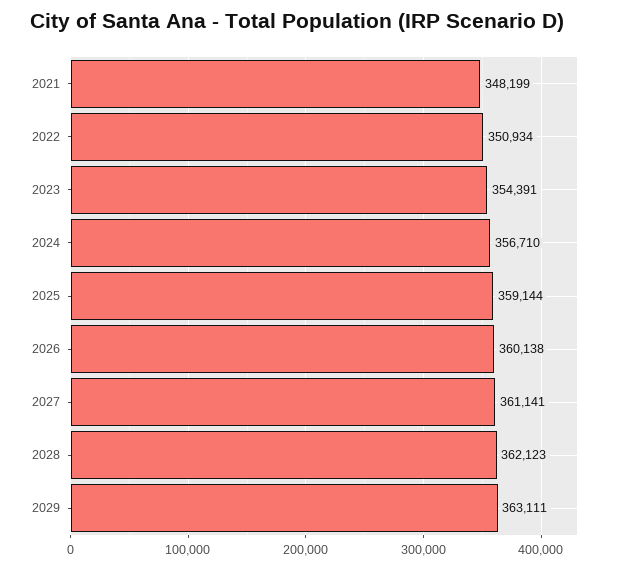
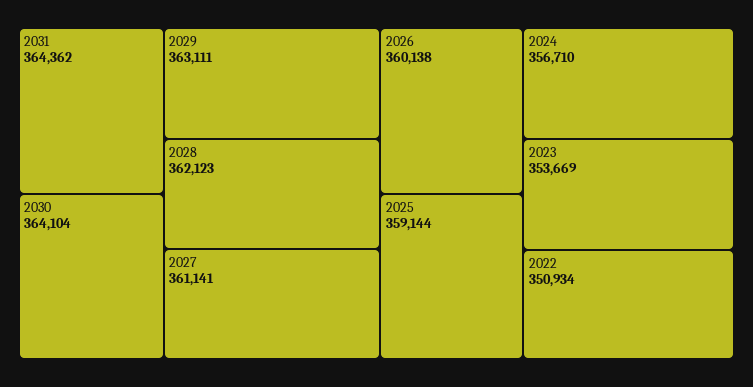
2021: 348199 -> none
2023: 354391 -> 353669
2031: none -> 364362
2030: none -> 364104

